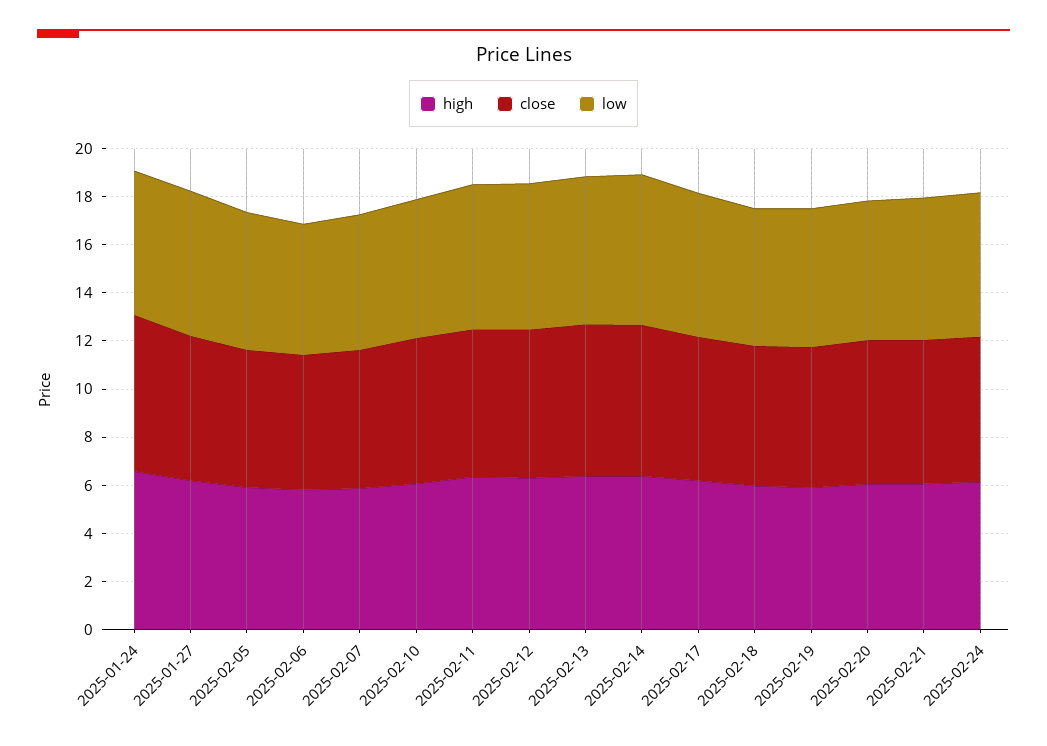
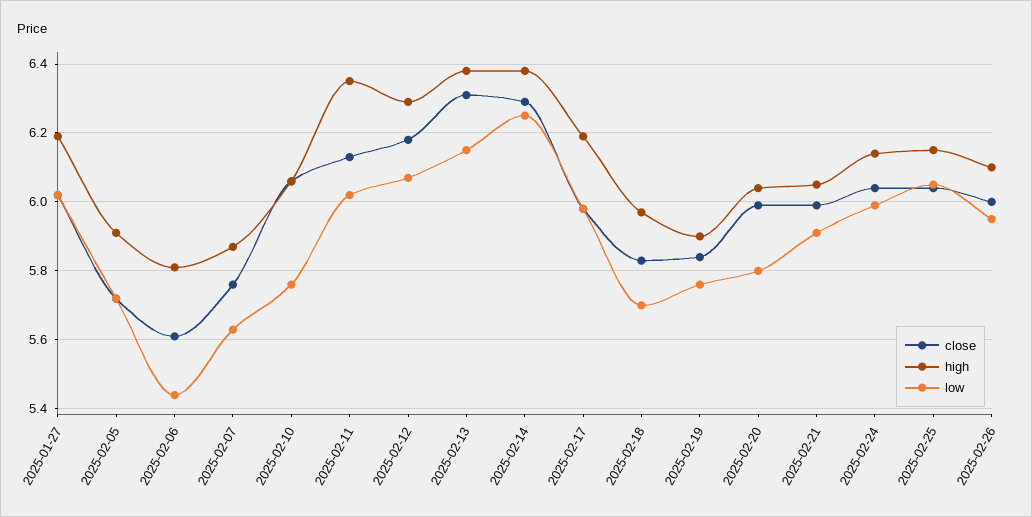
high, 2025-01-24: 6.5 -> none
close, 2025-01-24: 6.5 -> none
low, 2025-01-24: 6 -> none
close, 2025-02-25: none -> 6.05
high, 2025-02-25: none -> 6.15
low, 2025-02-25: none -> 6.05
close, 2025-02-26: none -> 6
high, 2025-02-26: none -> 6.1
low, 2025-02-26: none -> 5.95

